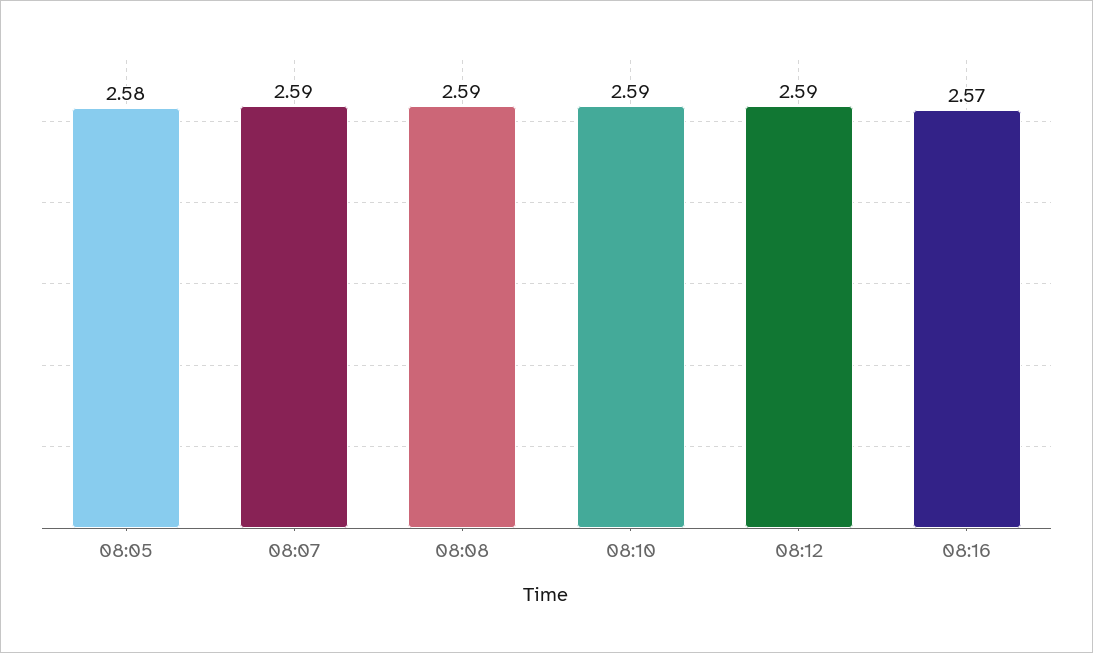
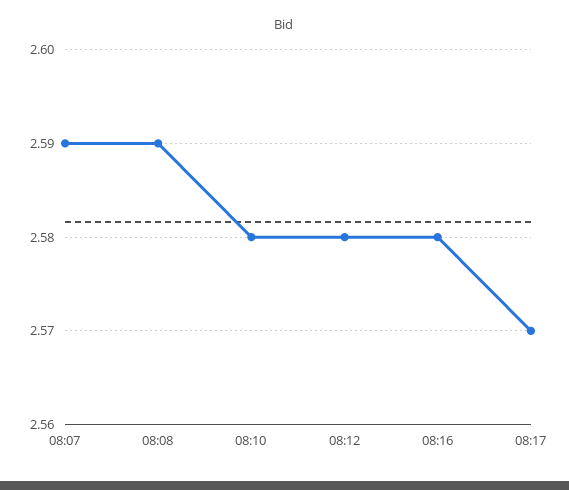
08:05: 2.58 -> none
08:10: 2.59 -> 2.58
08:12: 2.59 -> 2.58
08:16: 2.57 -> 2.58
08:17: none -> 2.57

